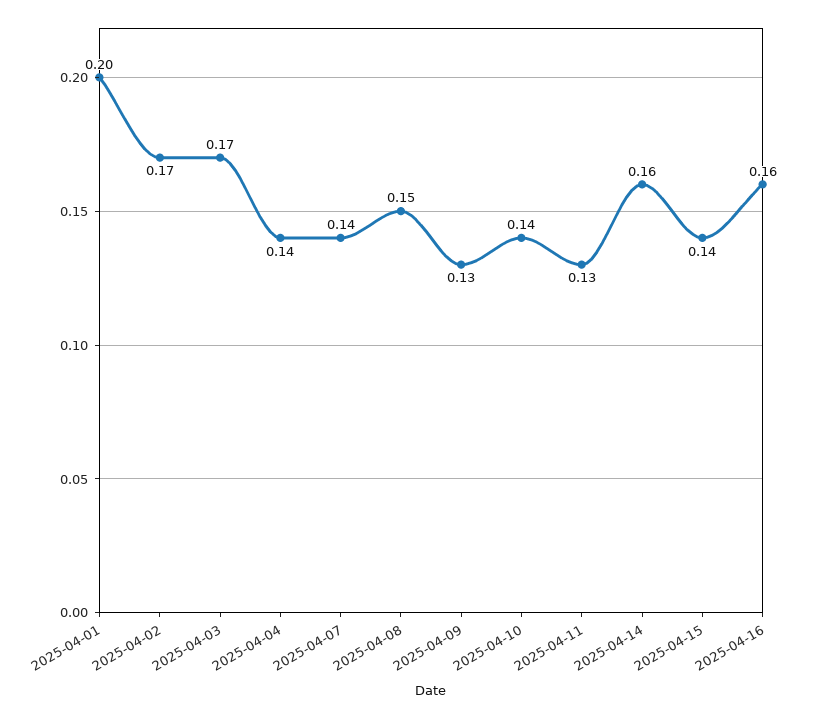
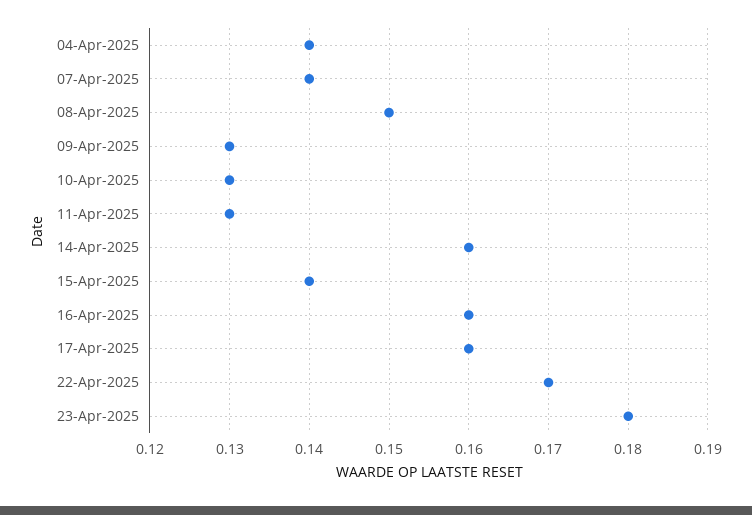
2025-04-01: 0.2 -> none
2025-04-02: 0.17 -> none
2025-04-03: 0.17 -> none
2025-04-10: 0.14 -> 0.13
17-Apr-2025: none -> 0.16
22-Apr-2025: none -> 0.17
23-Apr-2025: none -> 0.18

